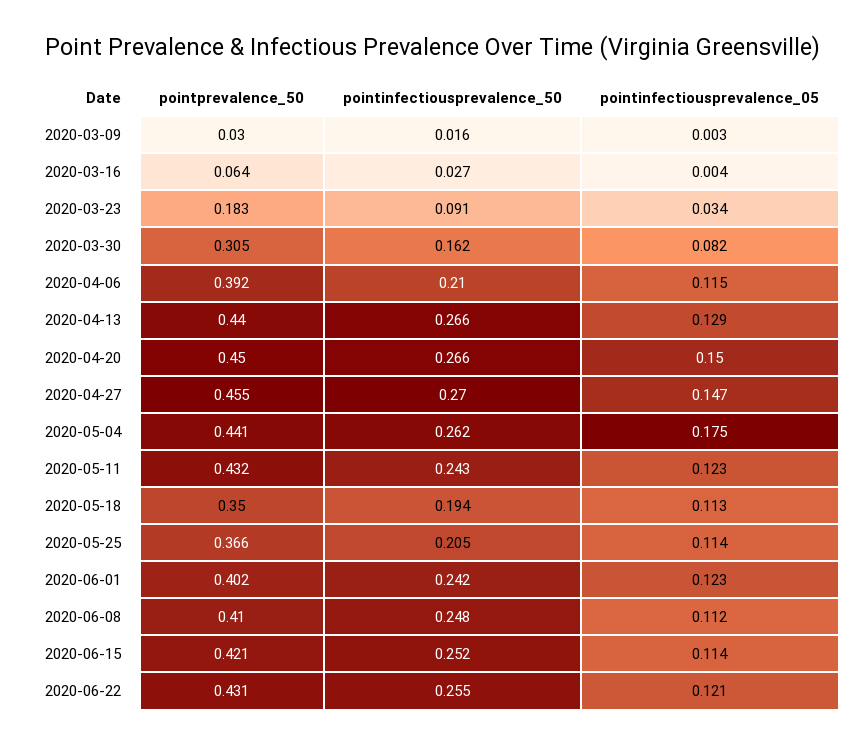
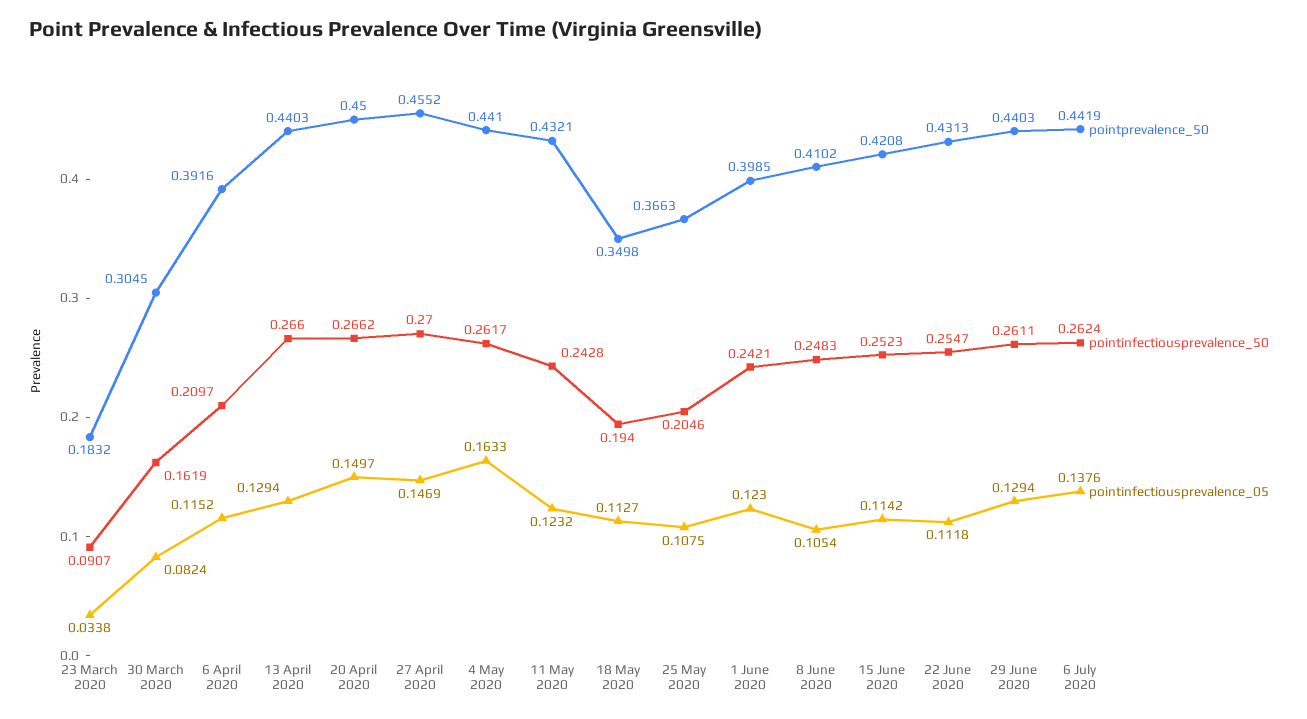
pointprevalence_50, 2020-03-09: 0.03 -> none
pointinfectiousprevalence_50, 2020-03-09: 0.016 -> none
pointinfectiousprevalence_05, 2020-03-09: 0.003 -> none
pointprevalence_50, 2020-03-16: 0.064 -> none
pointinfectiousprevalence_50, 2020-03-16: 0.027 -> none
pointinfectiousprevalence_05, 2020-03-16: 0.004 -> none
pointinfectiousprevalence_05, 2020-05-04: 0.175 -> 0.1633
pointinfectiousprevalence_05, 2020-05-25: 0.114 -> 0.1075
pointprevalence_50, 2020-06-01: 0.402 -> 0.3985
pointinfectiousprevalence_05, 2020-06-08: 0.112 -> 0.1054
pointinfectiousprevalence_05, 2020-06-22: 0.121 -> 0.1118
pointprevalence_50, 29 June 2020: none -> 0.4403
pointinfectiousprevalence_50, 29 June 2020: none -> 0.2611
pointinfectiousprevalence_05, 29 June 2020: none -> 0.1294
pointprevalence_50, 6 July 2020: none -> 0.4419
pointinfectiousprevalence_50, 6 July 2020: none -> 0.2624
pointinfectiousprevalence_05, 6 July 2020: none -> 0.1376

